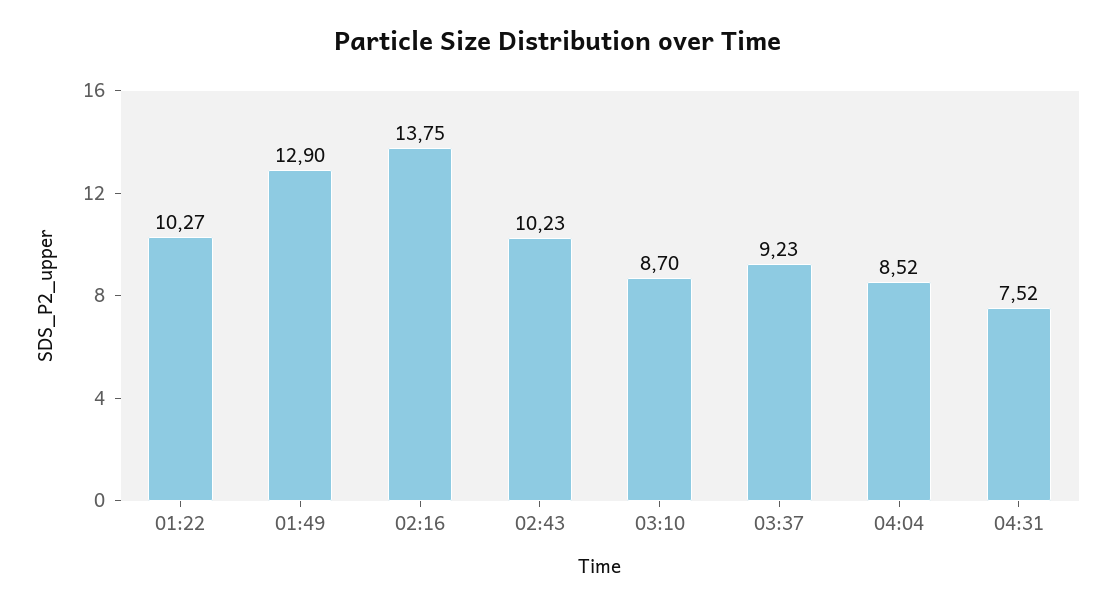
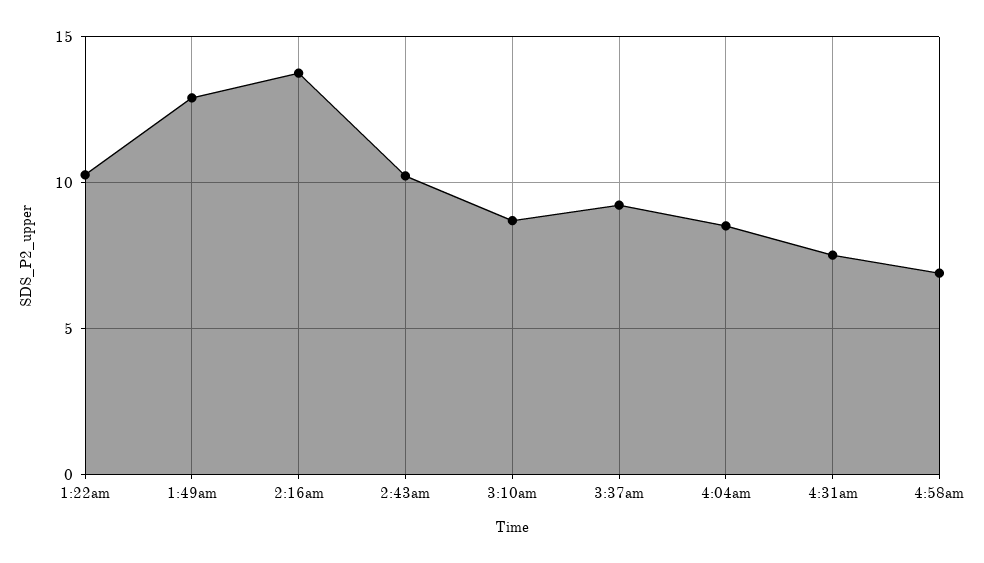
4:58am: none -> 7

